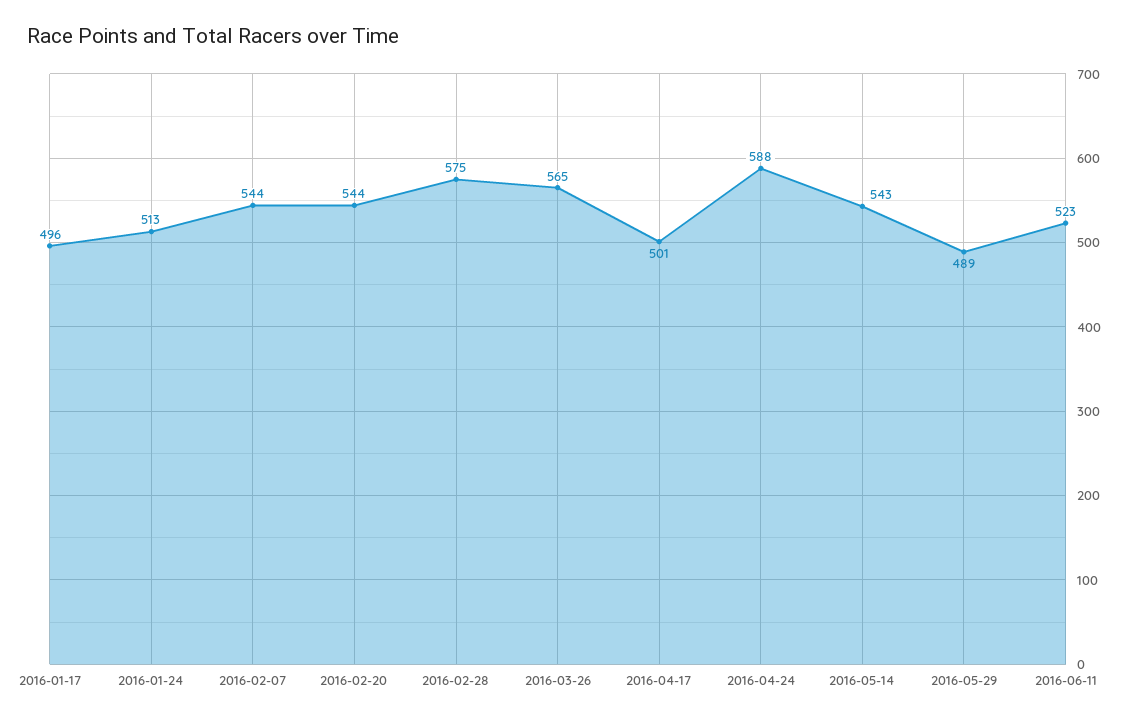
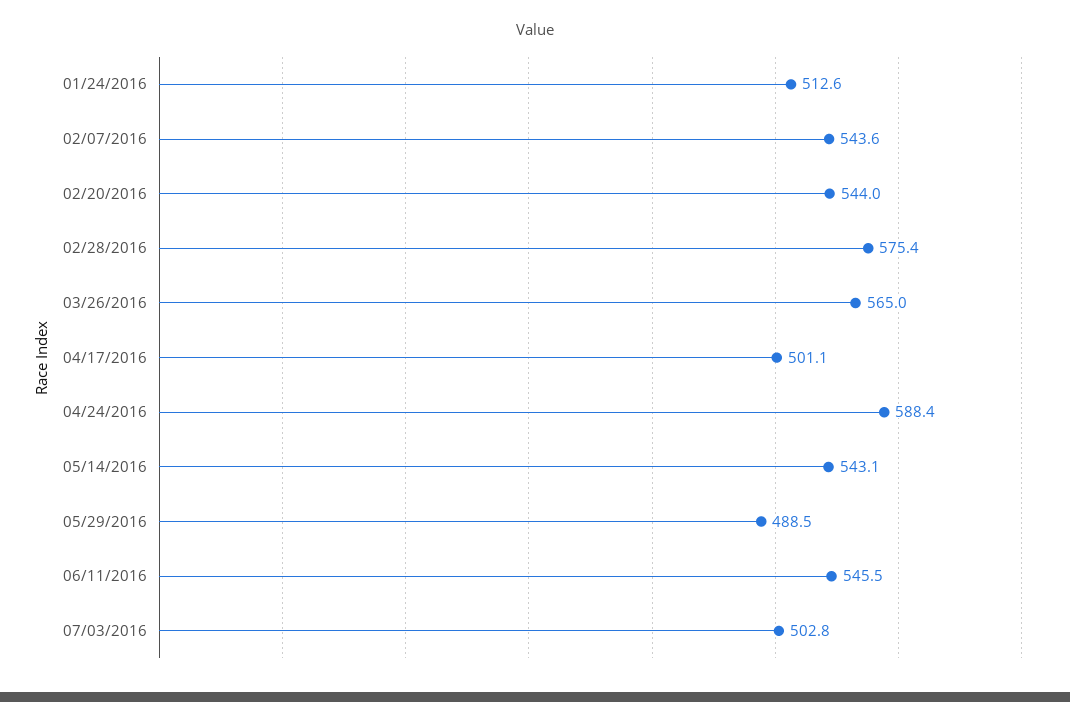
2016-01-17: 496 -> none
2016-06-11: 523 -> 545.5
07/03/2016: none -> 502.8

